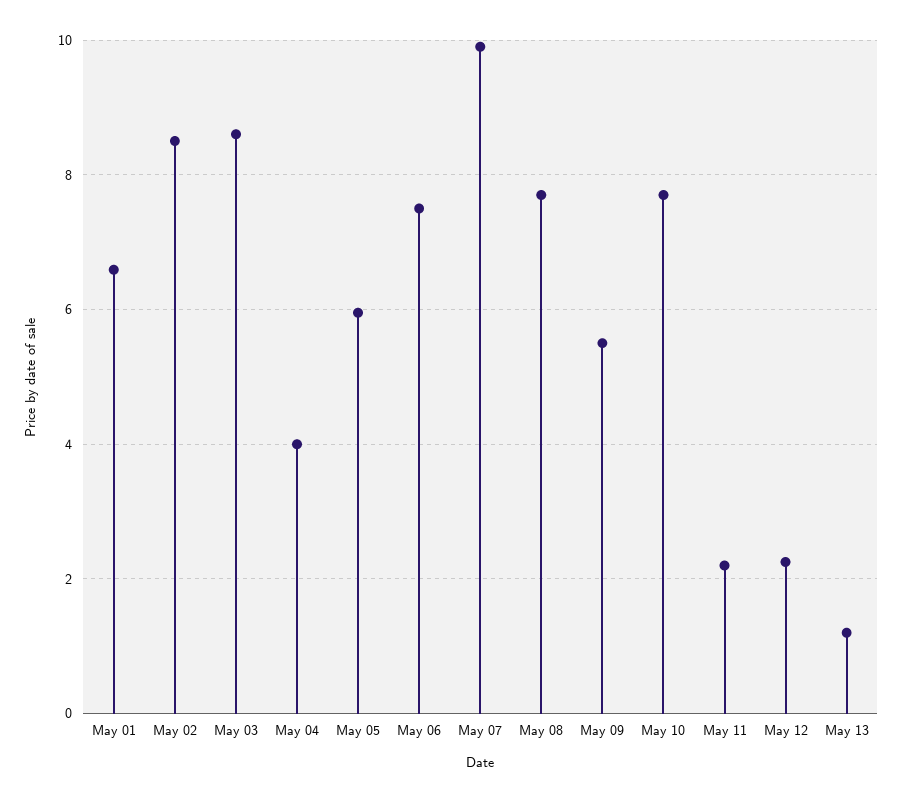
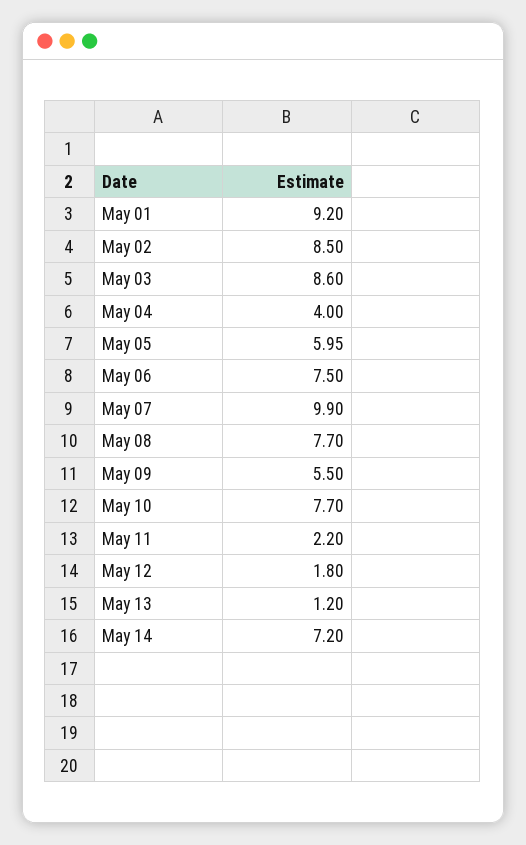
May 01: 6.6 -> 9.2
May 12: 2.2 -> 1.8
May 14: none -> 7.2

